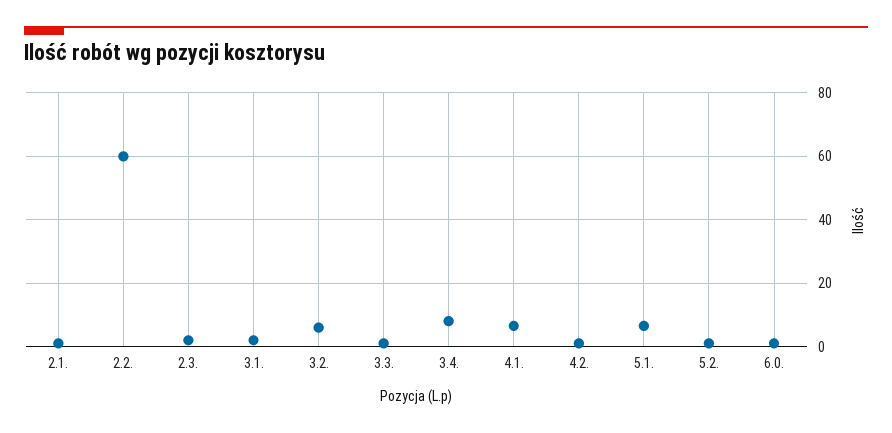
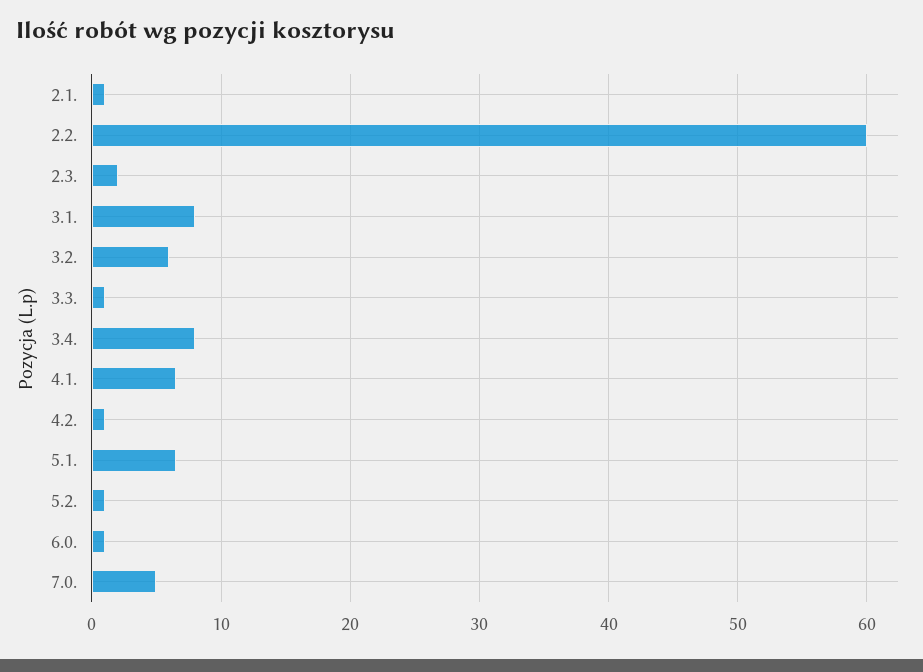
3.1.: 2 -> 8
7.0.: none -> 5

